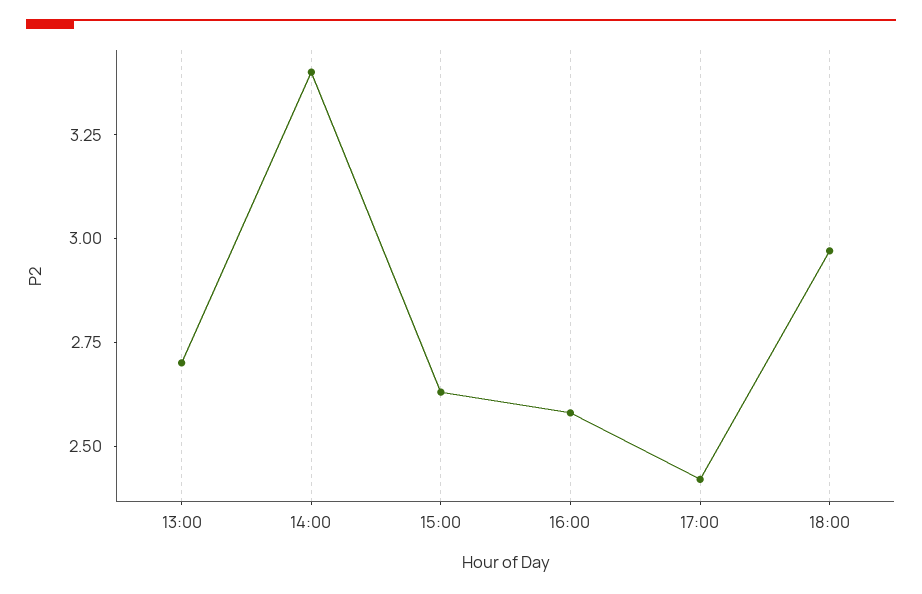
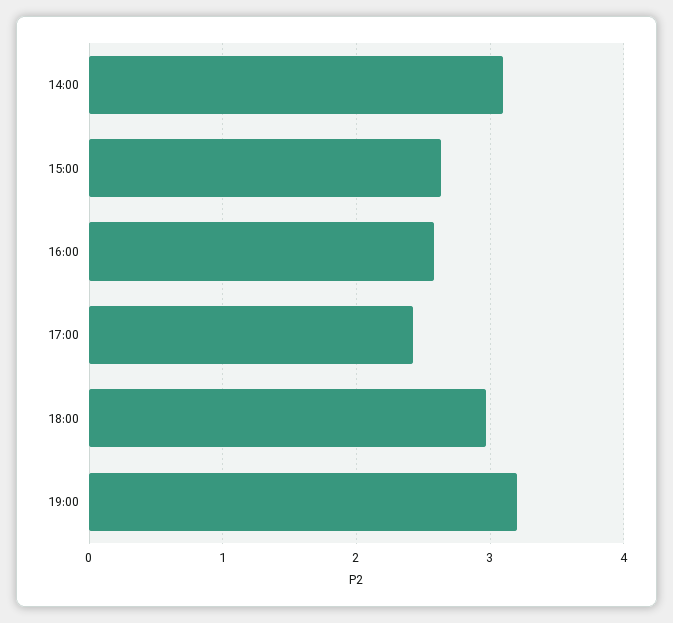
13:00: 2.7 -> none
14:00: 3.4 -> 3.1
19:00: none -> 3.2

